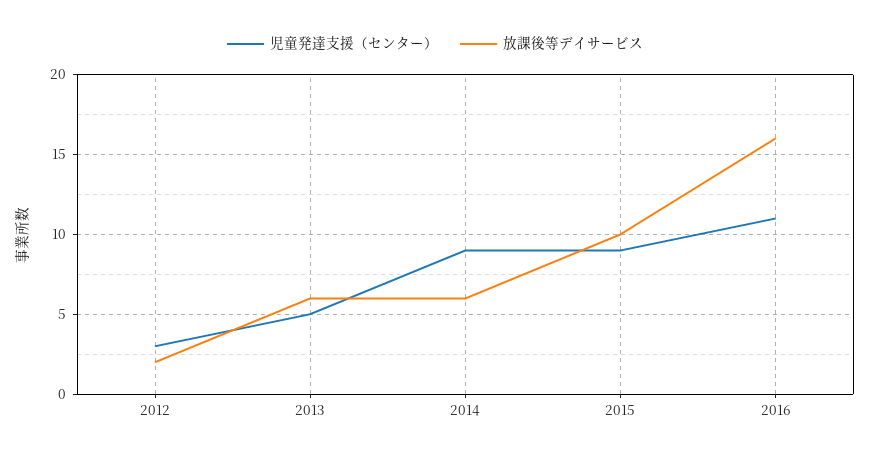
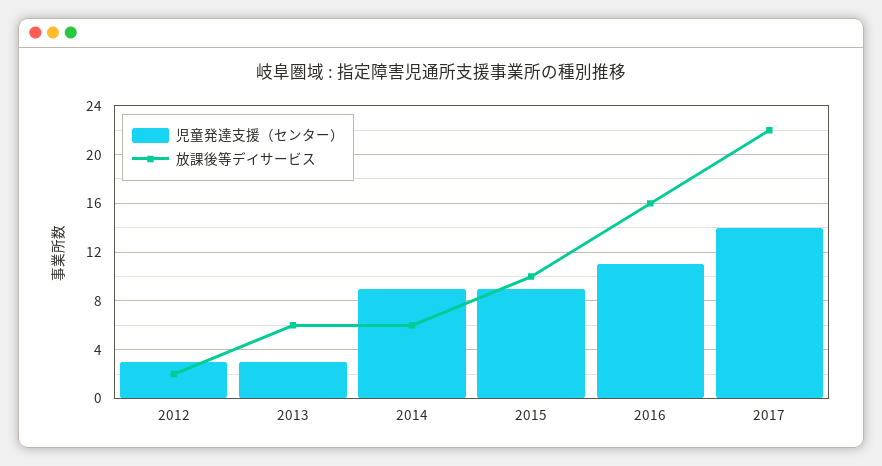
児童発達支援（センター）, 2013: 5 -> 3
児童発達支援（センター）, 2017: none -> 14
放課後等デイサービス, 2017: none -> 22

